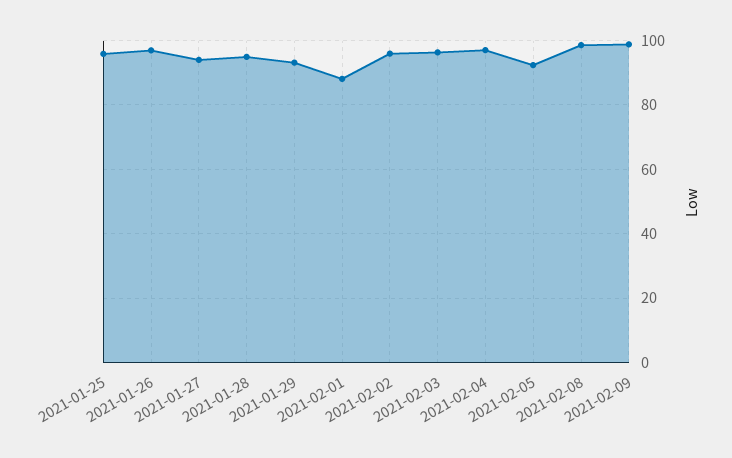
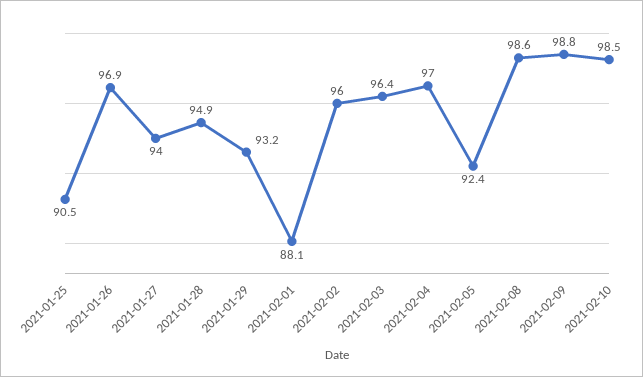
2021-01-25: 96 -> 90.5
2021-02-10: none -> 98.5

